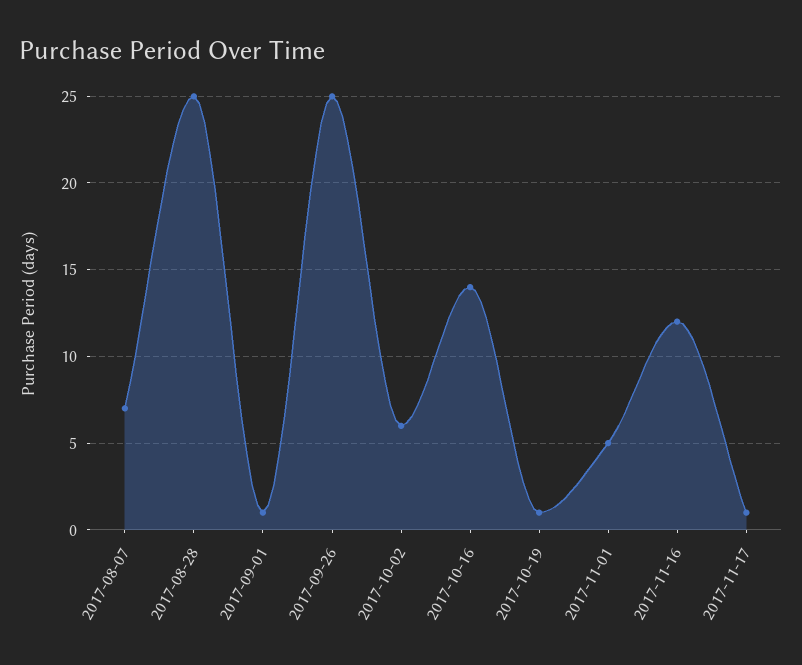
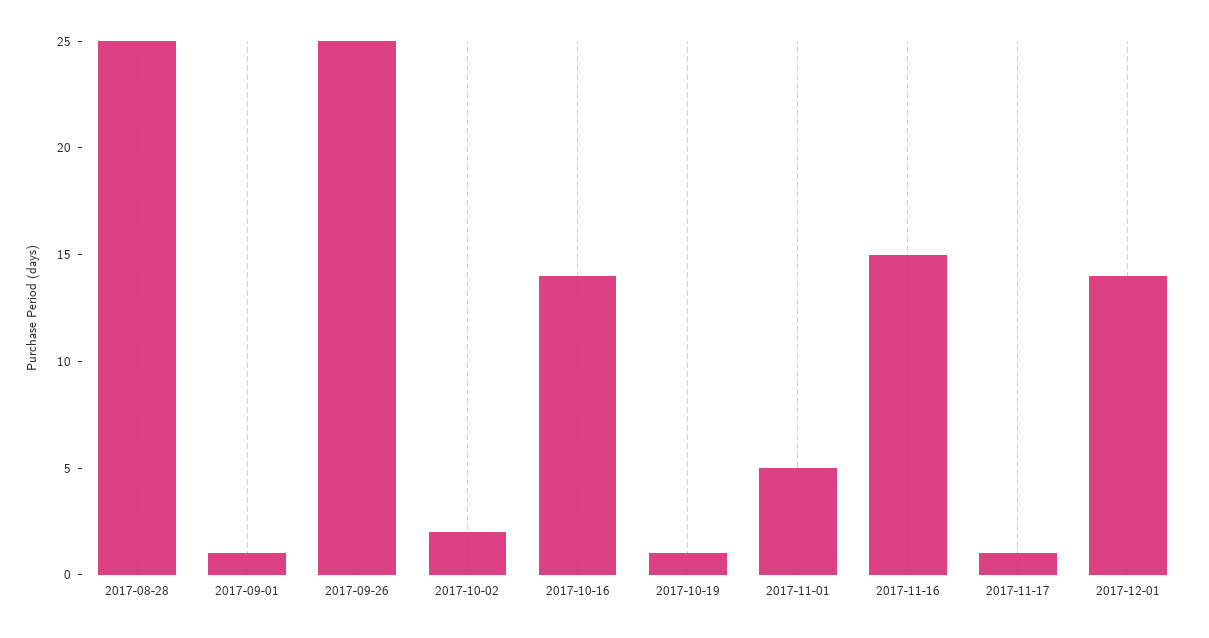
2017-08-07: 7 -> none
2017-10-02: 6 -> 2
2017-11-16: 12 -> 15
2017-12-01: none -> 14

